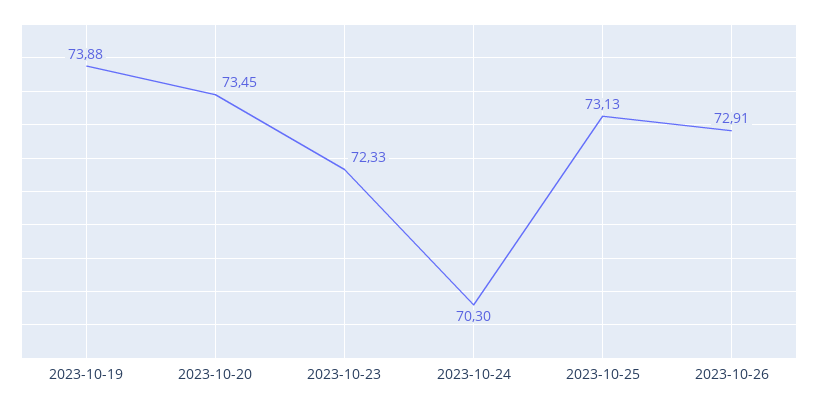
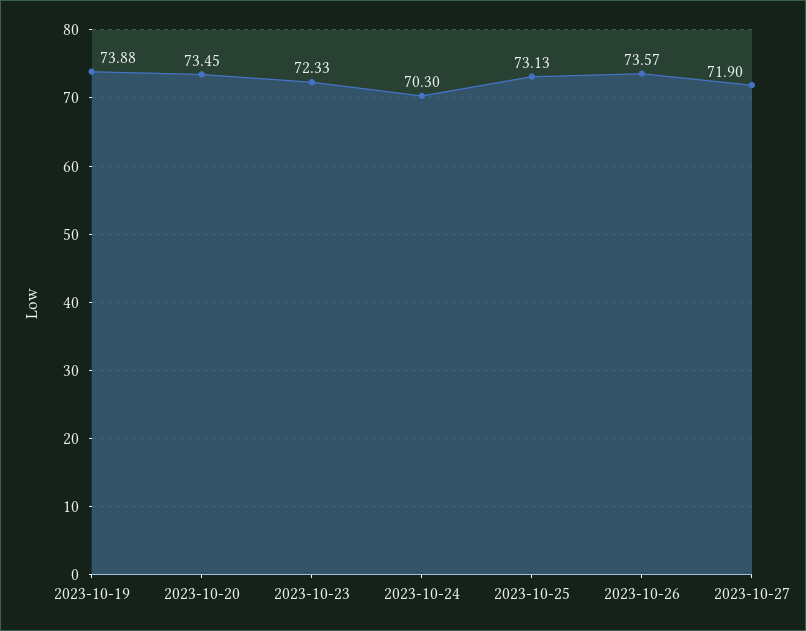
2023-10-26: 72.91 -> 73.57
2023-10-27: none -> 71.9

